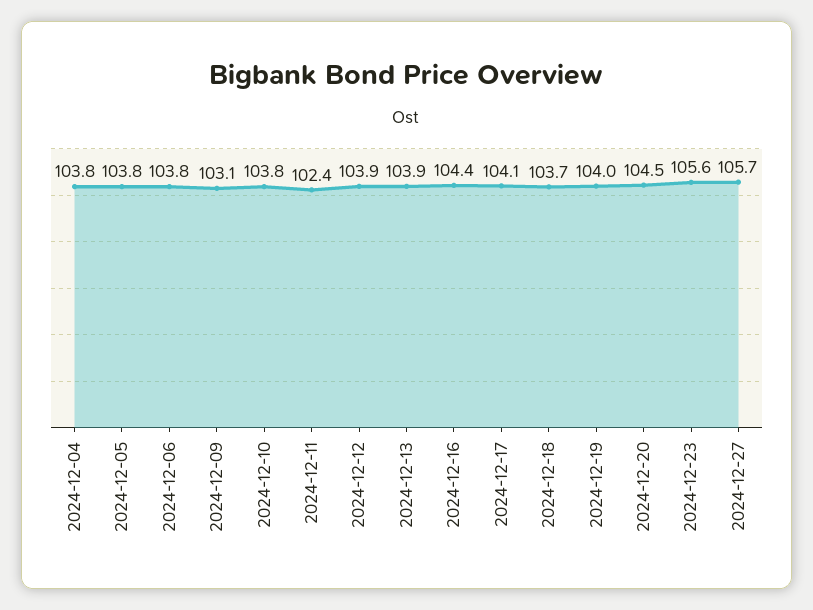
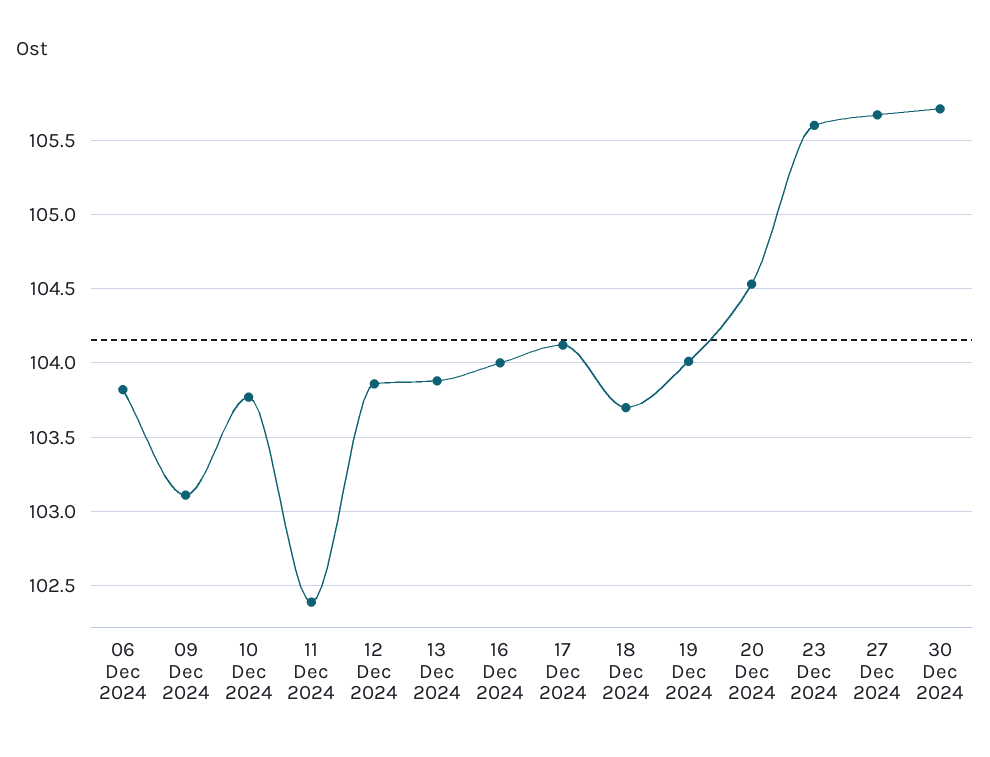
2024-12-04: 103.8 -> none
2024-12-05: 103.8 -> none
2024-12-16: 104.4 -> 104
30 Dec 2024: none -> 105.7

